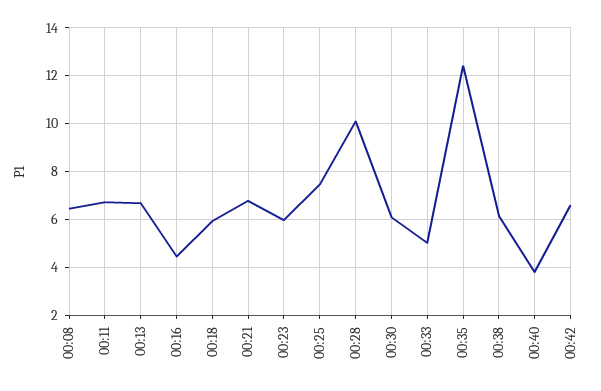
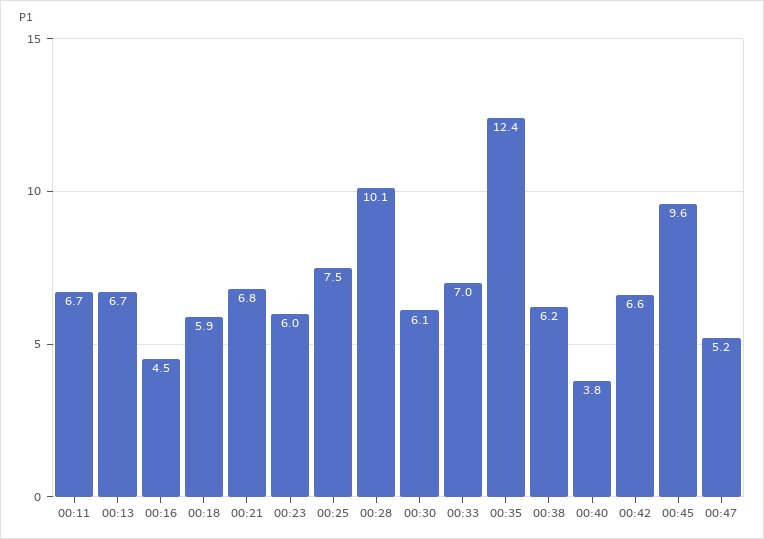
00:08: 6.5 -> none
00:33: 5 -> 7
00:45: none -> 9.6
00:47: none -> 5.2

